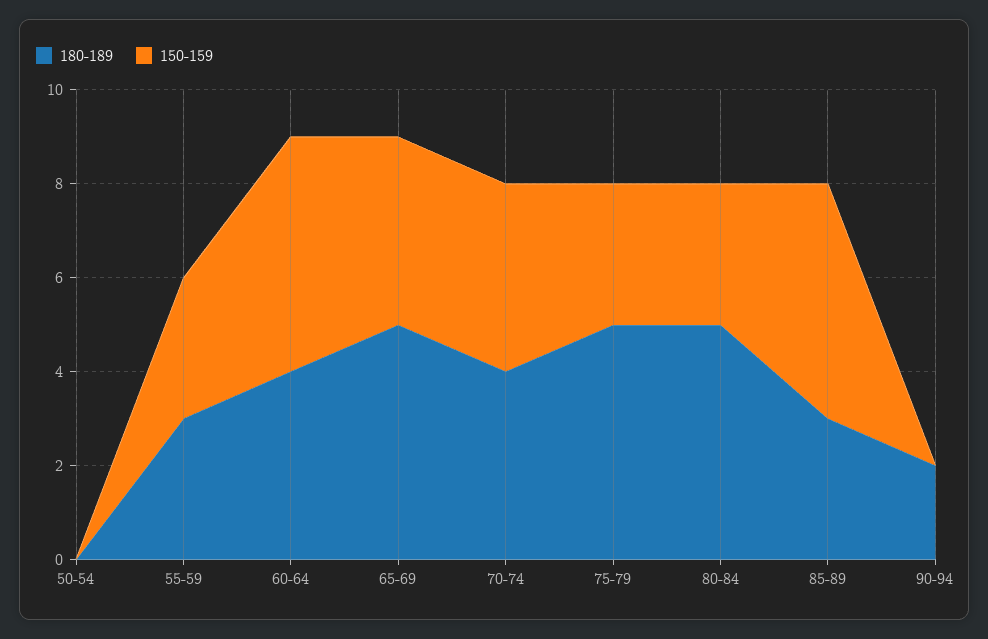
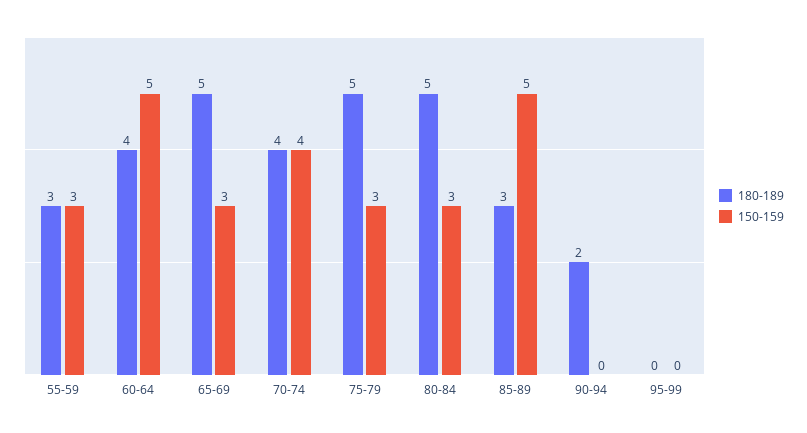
180-189, 50-54: 0 -> none
150-159, 50-54: 0 -> none
150-159, 65-69: 4 -> 3
180-189, 95-99: none -> 0
150-159, 95-99: none -> 0

